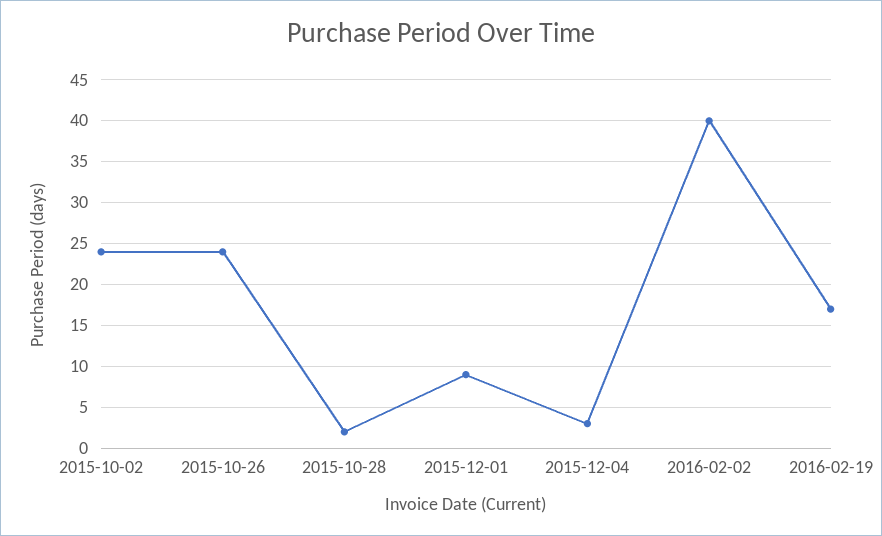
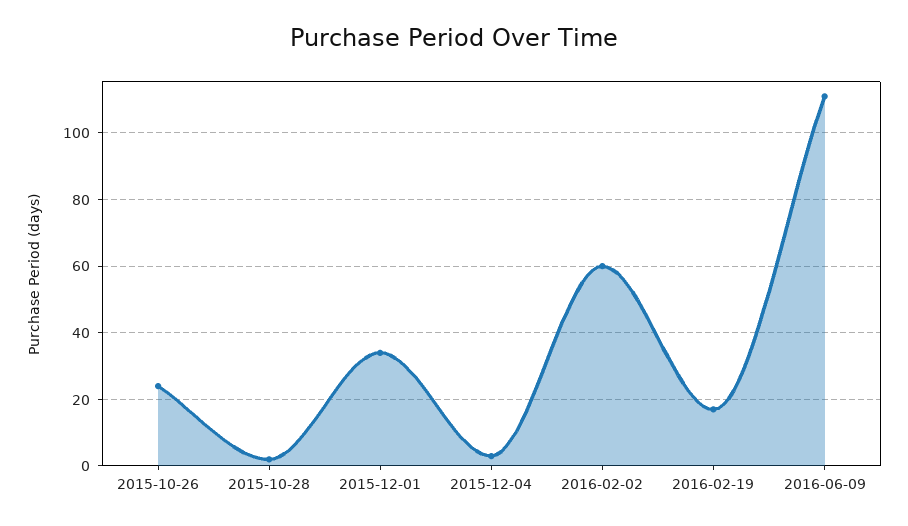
2015-10-02: 24 -> none
2015-12-01: 9 -> 35
2016-02-02: 40 -> 60
2016-06-09: none -> 110

